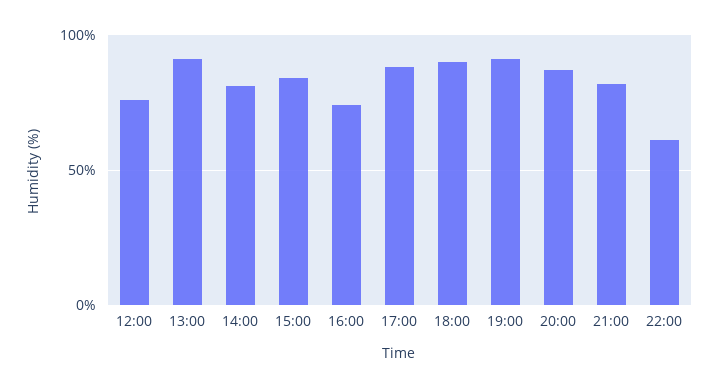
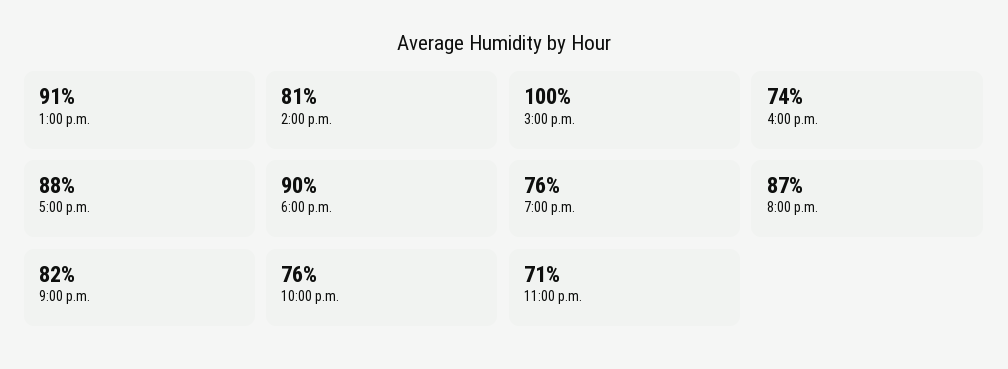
12:00: 75 -> none
15:00: 85 -> 100
19:00: 90 -> 76
22:00: 60 -> 76
11:00 p.m.: none -> 71

